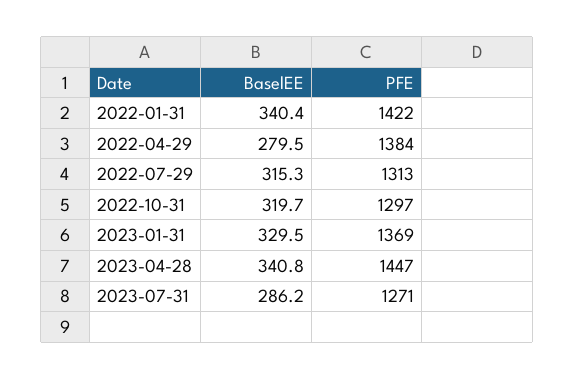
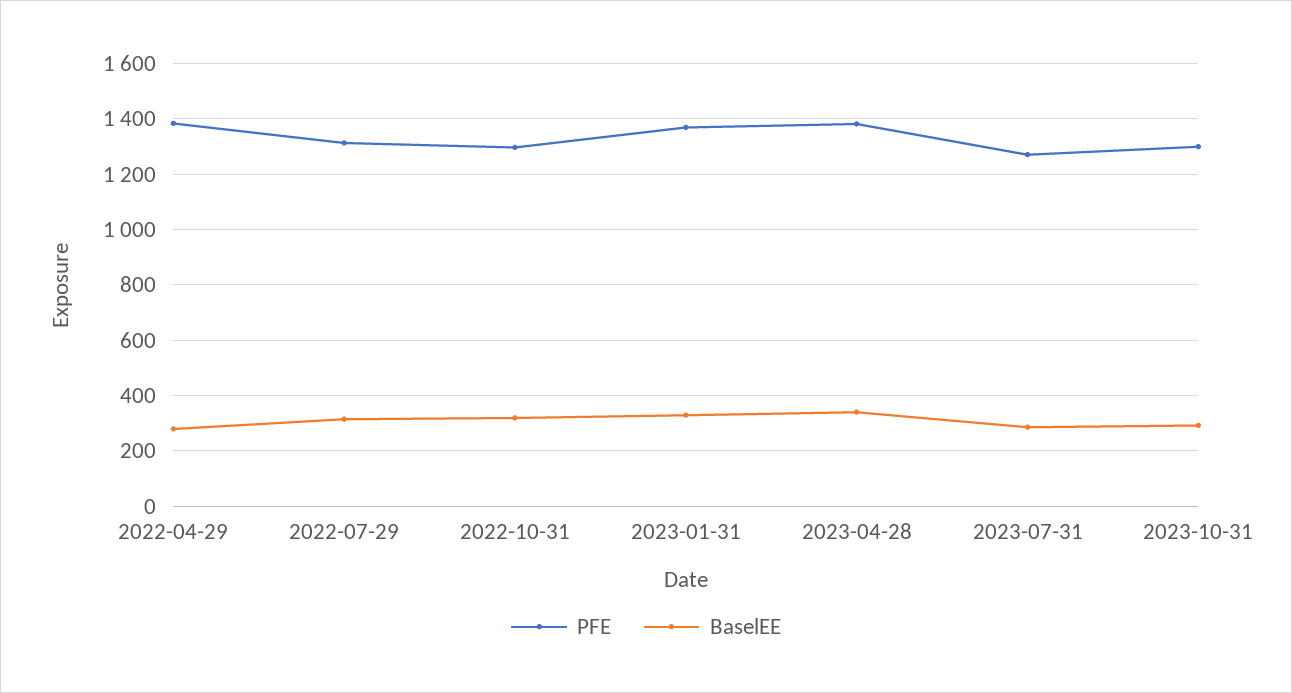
BaselEE, 2022-01-31: 340.4 -> none
PFE, 2022-01-31: 1422 -> none
PFE, 2023-04-28: 1447 -> 1375
PFE, 2023-10-31: none -> 1300
BaselEE, 2023-10-31: none -> 300

